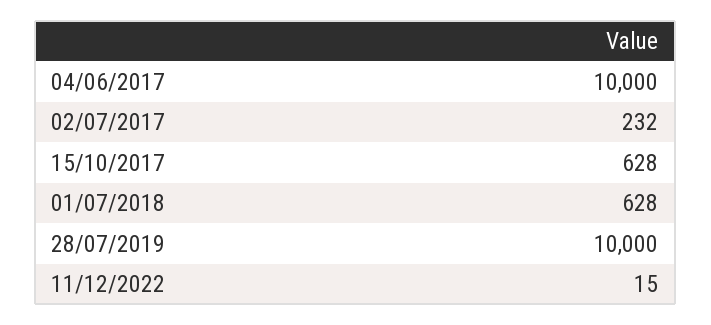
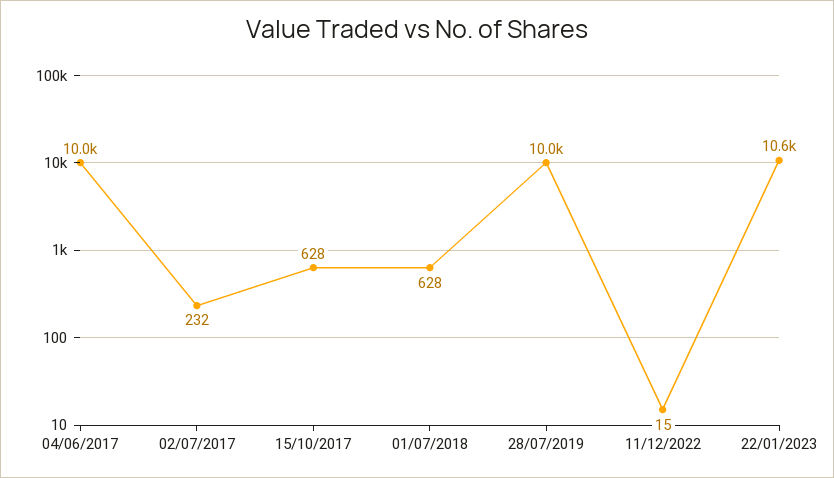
22/01/2023: none -> 10600

